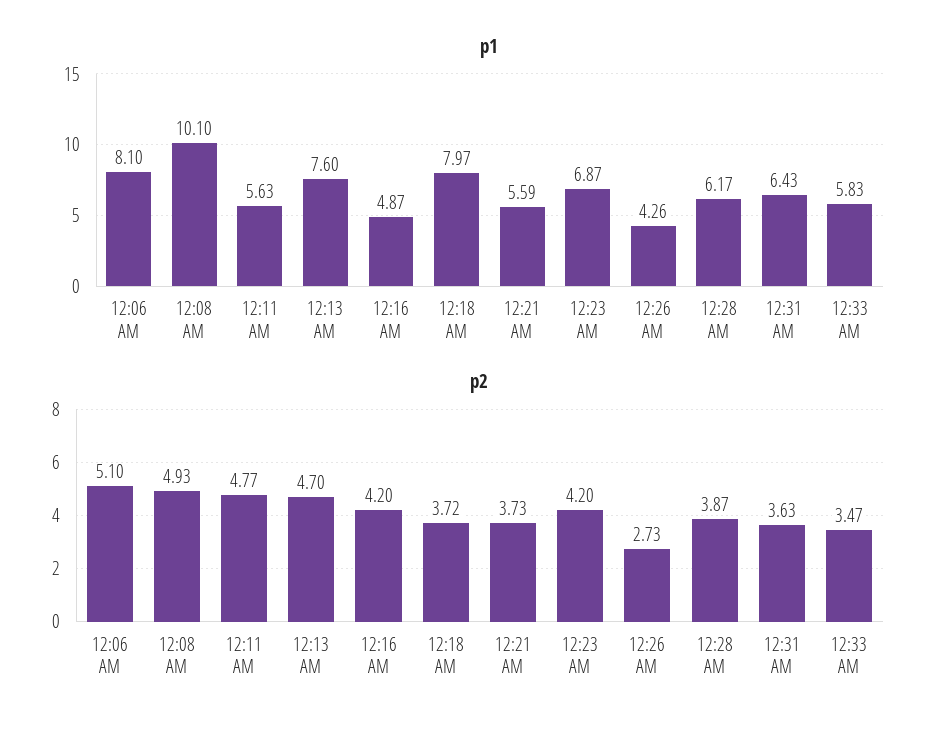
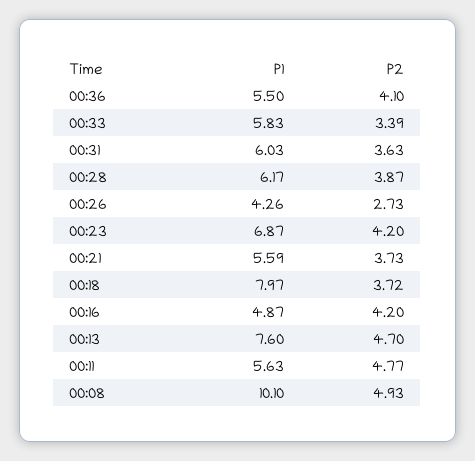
p1, 12:06 AM: 8.1 -> none
p1, 12:31 AM: 6.43 -> 6.03
p2, 12:06 AM: 5.1 -> none
p2, 12:33 AM: 3.47 -> 3.39
p1, 00:36: none -> 5.5
p2, 00:36: none -> 4.1

